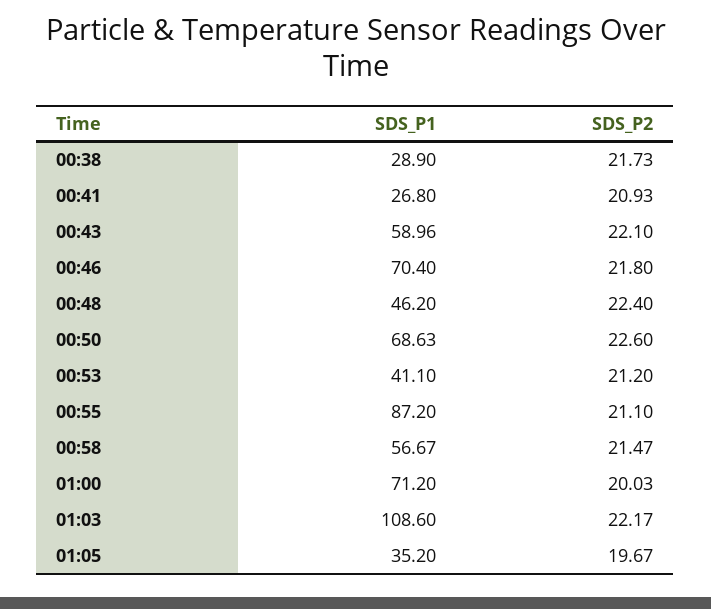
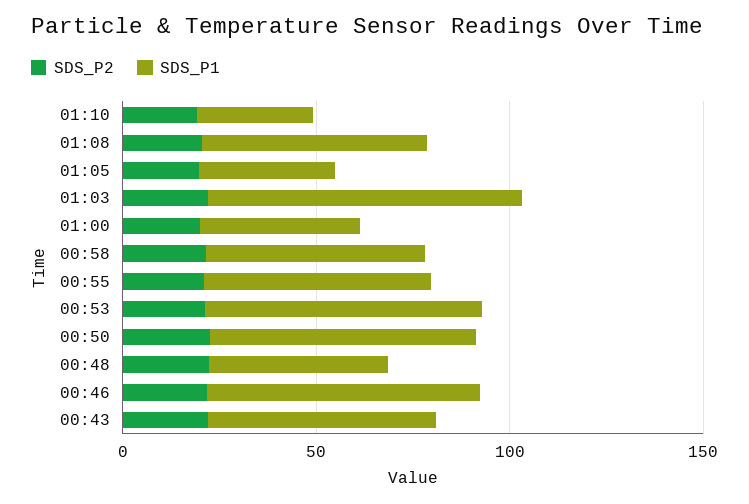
SDS_P1, 00:38: 28.9 -> none
SDS_P2, 00:38: 21.73 -> none
SDS_P1, 00:41: 26.8 -> none
SDS_P2, 00:41: 20.93 -> none
SDS_P1, 00:53: 41.1 -> 70
SDS_P1, 00:55: 87.2 -> 60
SDS_P1, 01:00: 71.2 -> 40
SDS_P1, 01:03: 108.6 -> 80
SDS_P2, 01:10: none -> 20
SDS_P1, 01:10: none -> 30
SDS_P2, 01:08: none -> 20
SDS_P1, 01:08: none -> 60

